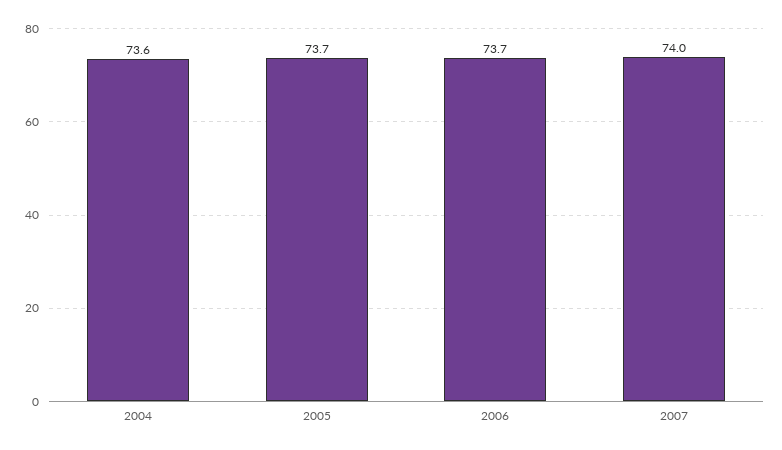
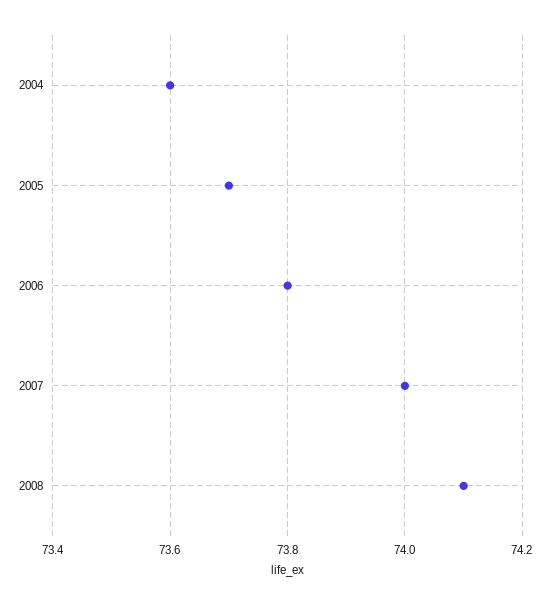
2006: 73.7 -> 73.8
2008: none -> 74.1

